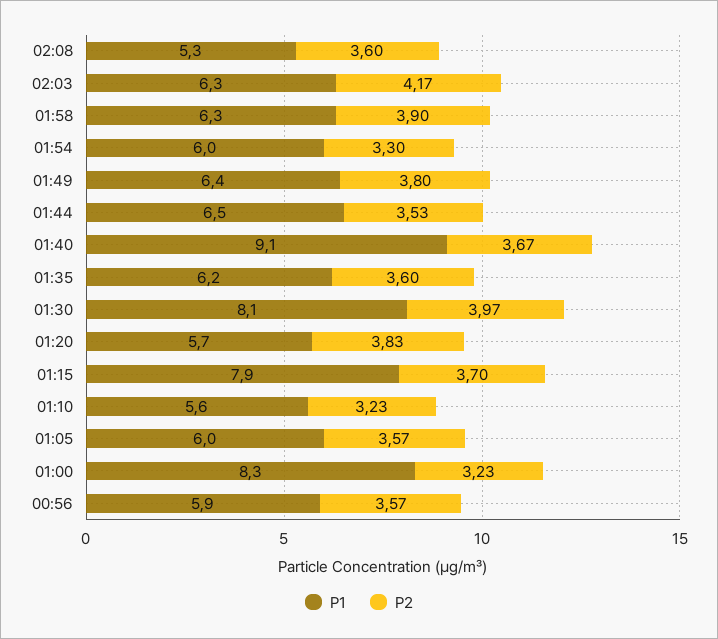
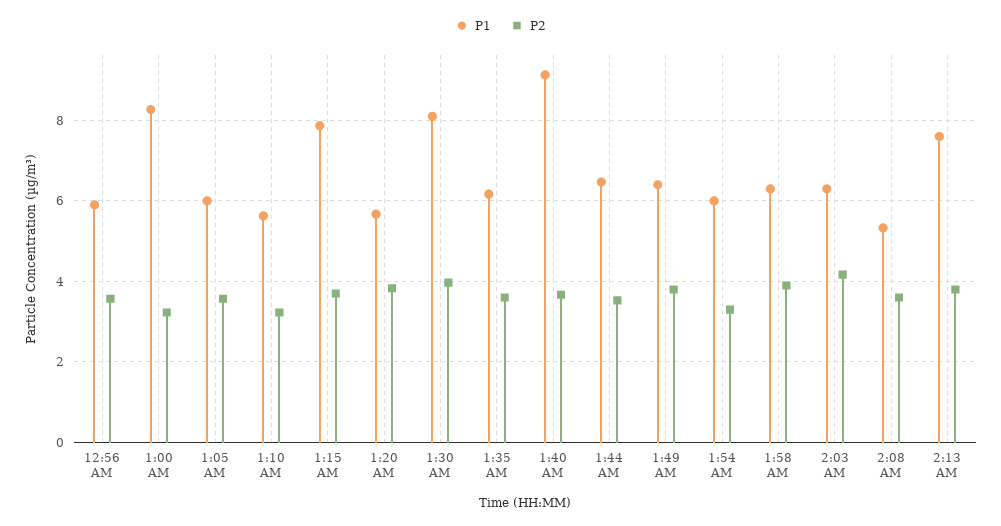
P1, 2:13 AM: none -> 7.6
P2, 2:13 AM: none -> 3.8

